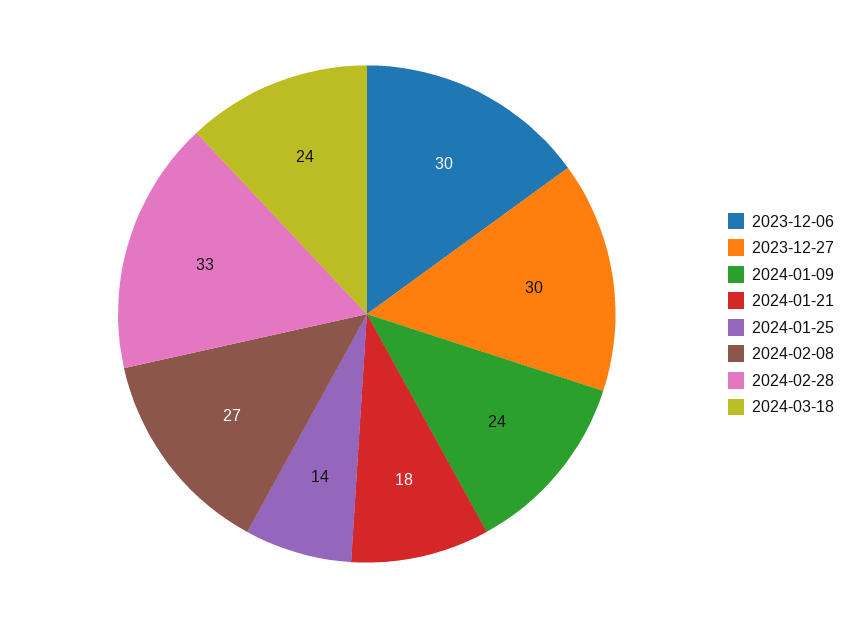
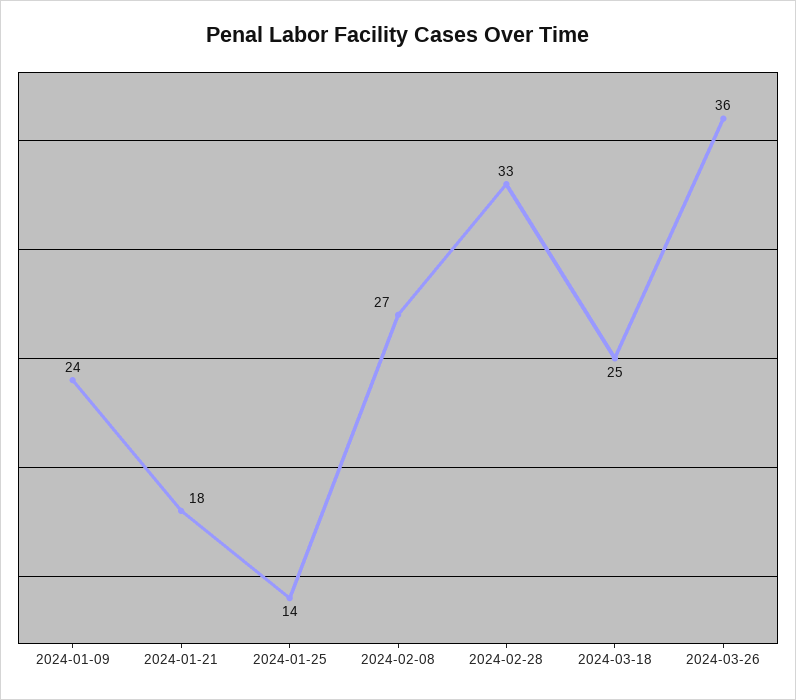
2023-12-06: 30 -> none
2023-12-27: 30 -> none
2024-03-18: 24 -> 25
2024-03-26: none -> 36

